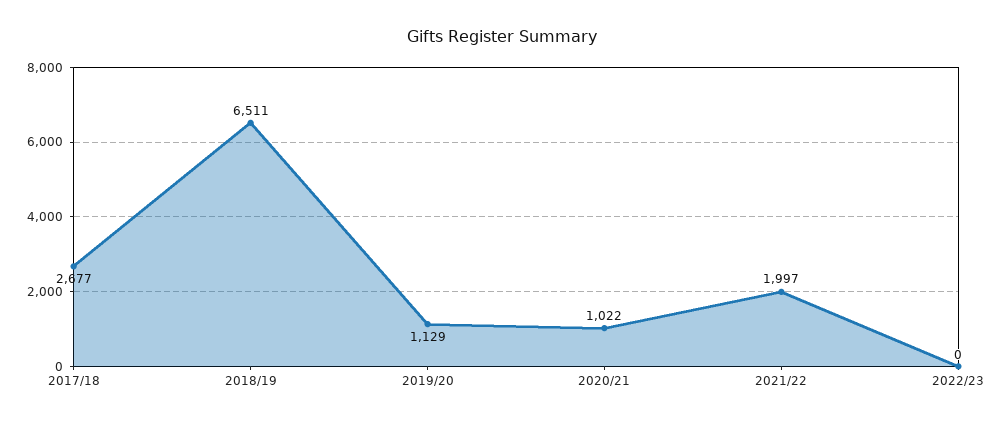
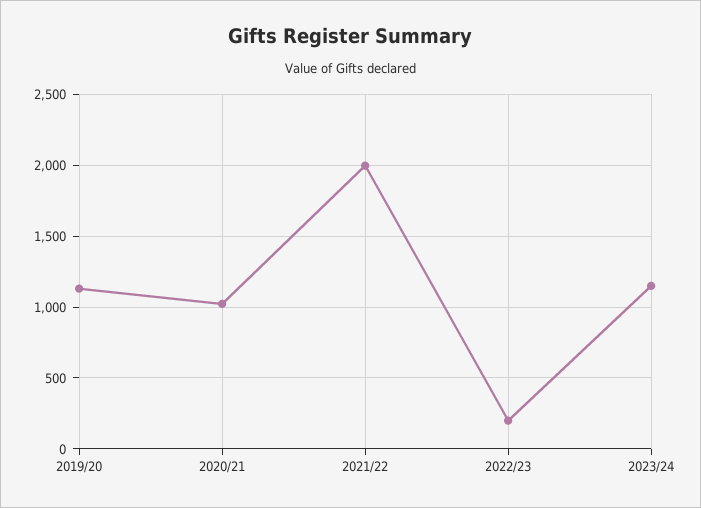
2017/18: 2677 -> none
2018/19: 6511 -> none
2022/23: 0 -> 200
2023/24: none -> 1150

